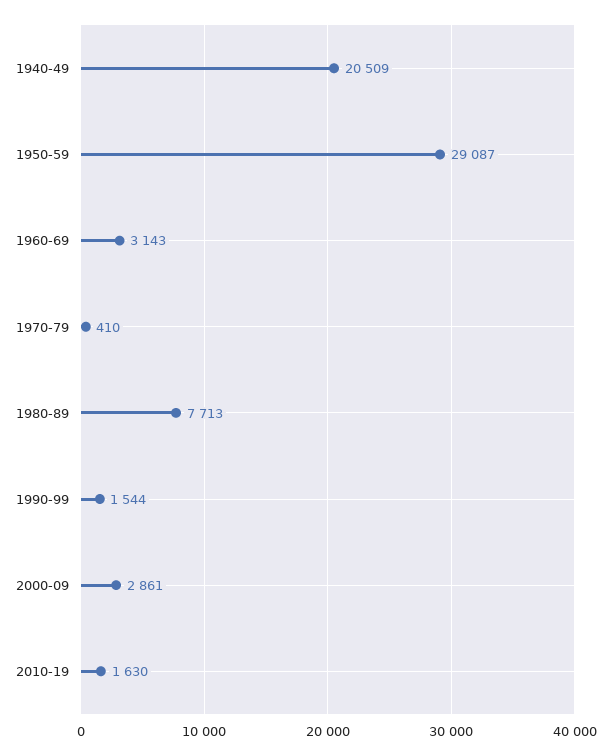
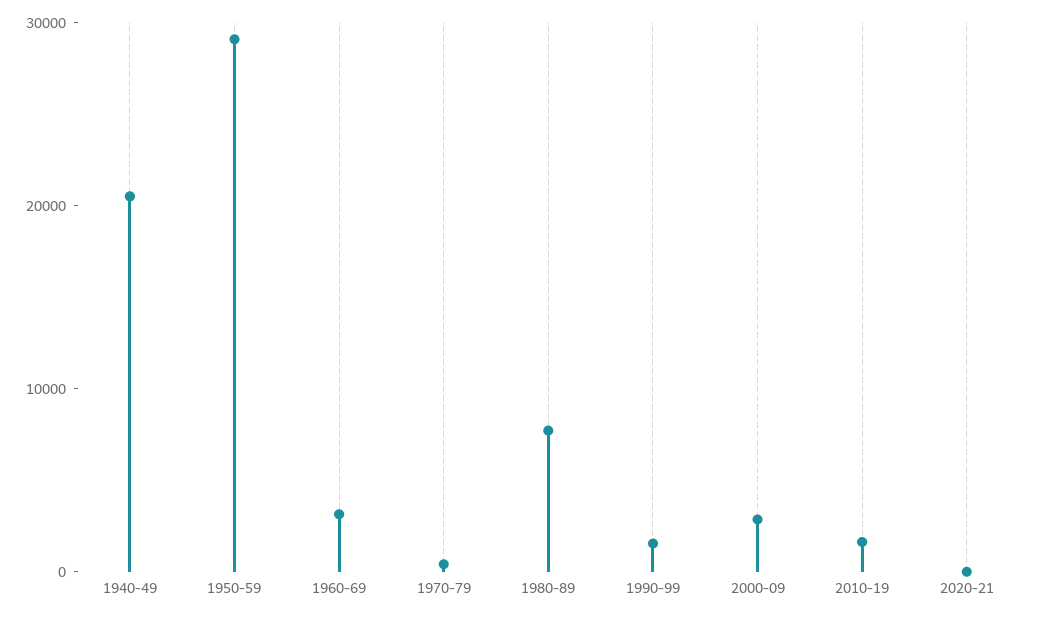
2020-21: none -> 0

